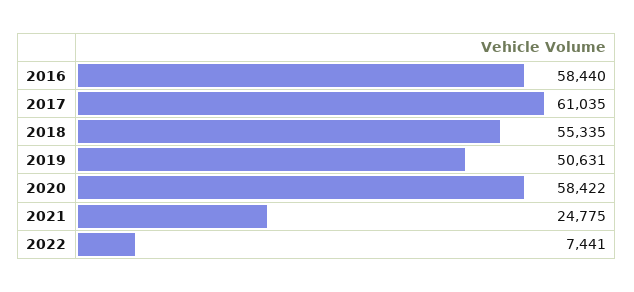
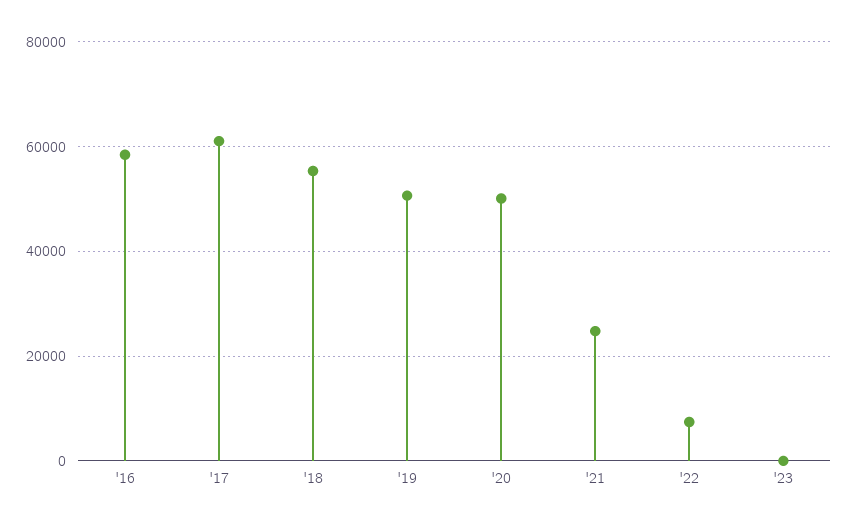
2020: 58422 -> 50000
'23: none -> 0

